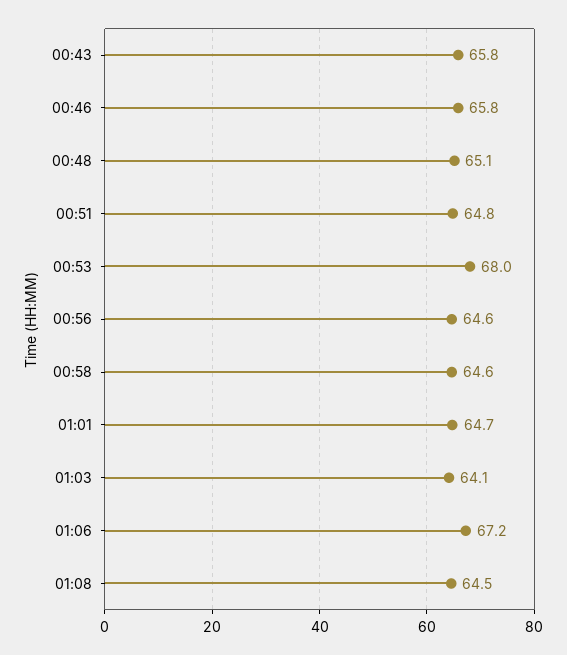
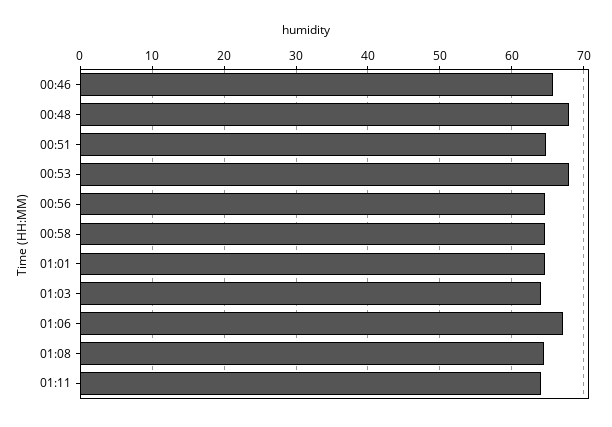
00:43: 65.8 -> none
00:48: 65.1 -> 68
01:11: none -> 64

